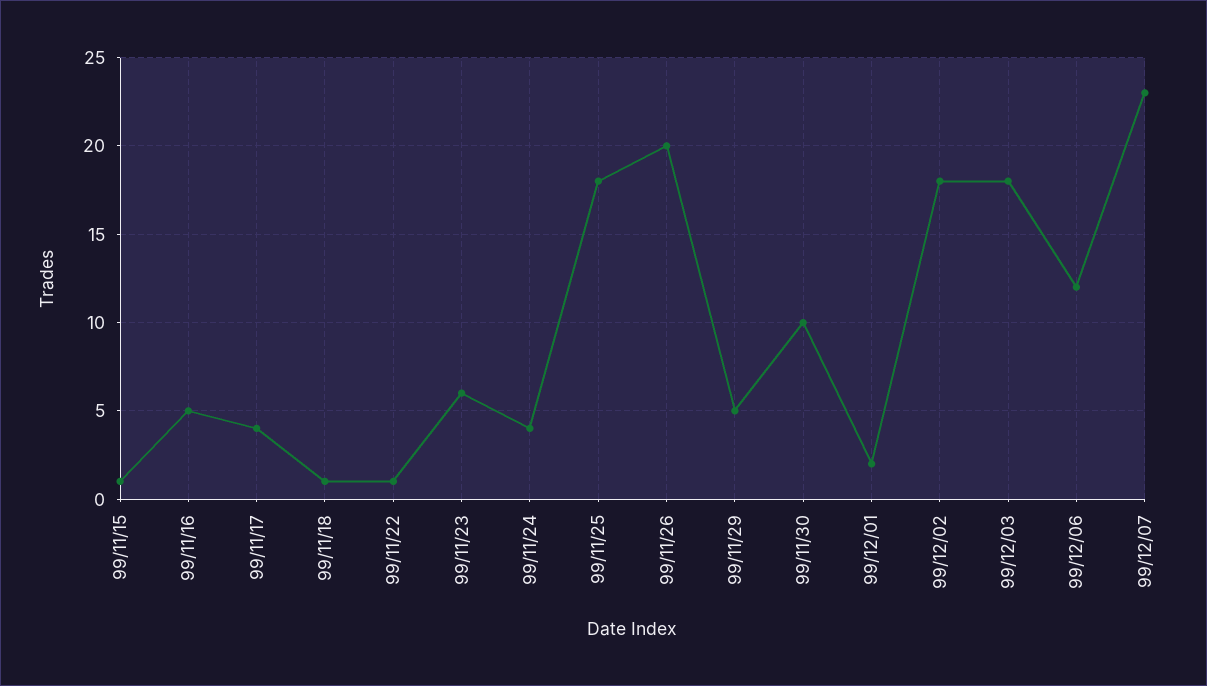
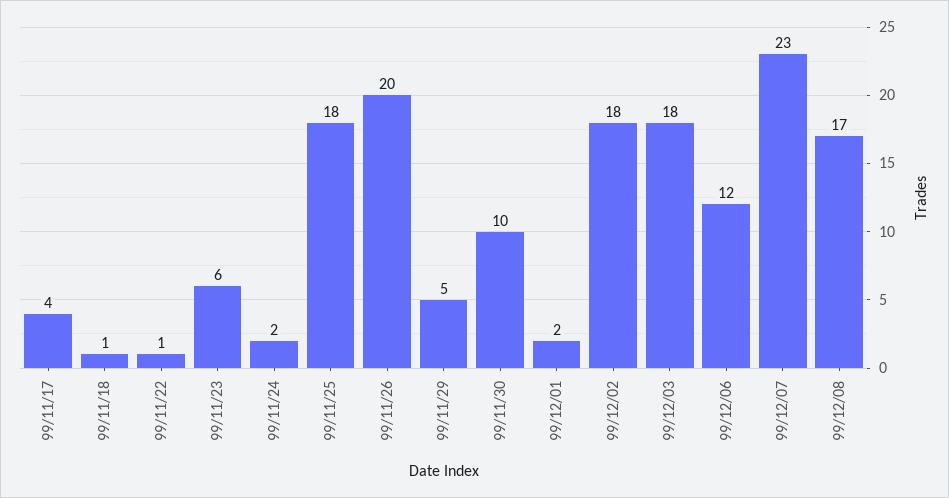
99/11/15: 1 -> none
99/11/16: 5 -> none
99/11/24: 4 -> 2
99/12/08: none -> 17

